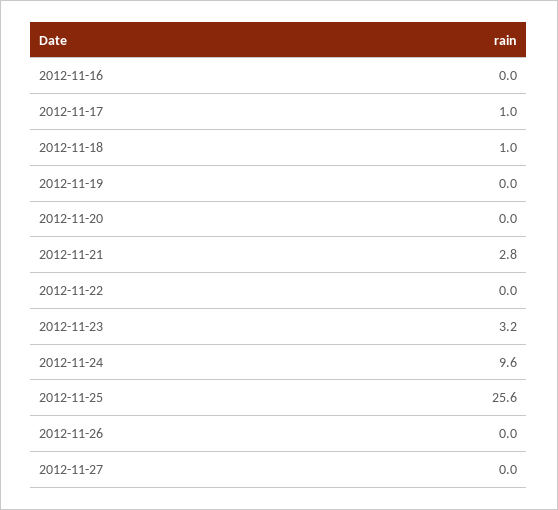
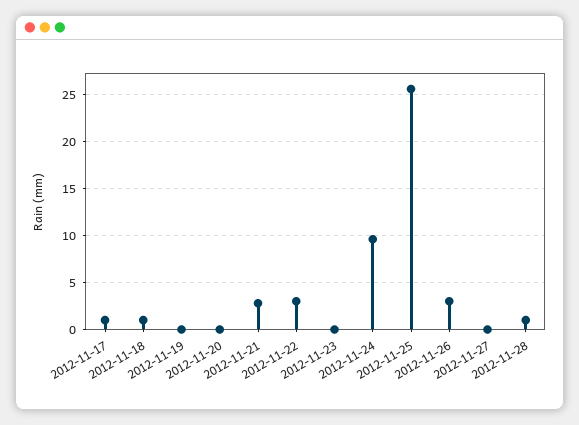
2012-11-16: 0 -> none
2012-11-22: 0 -> 3
2012-11-23: 3.2 -> 0
2012-11-26: 0 -> 3
2012-11-28: none -> 1

